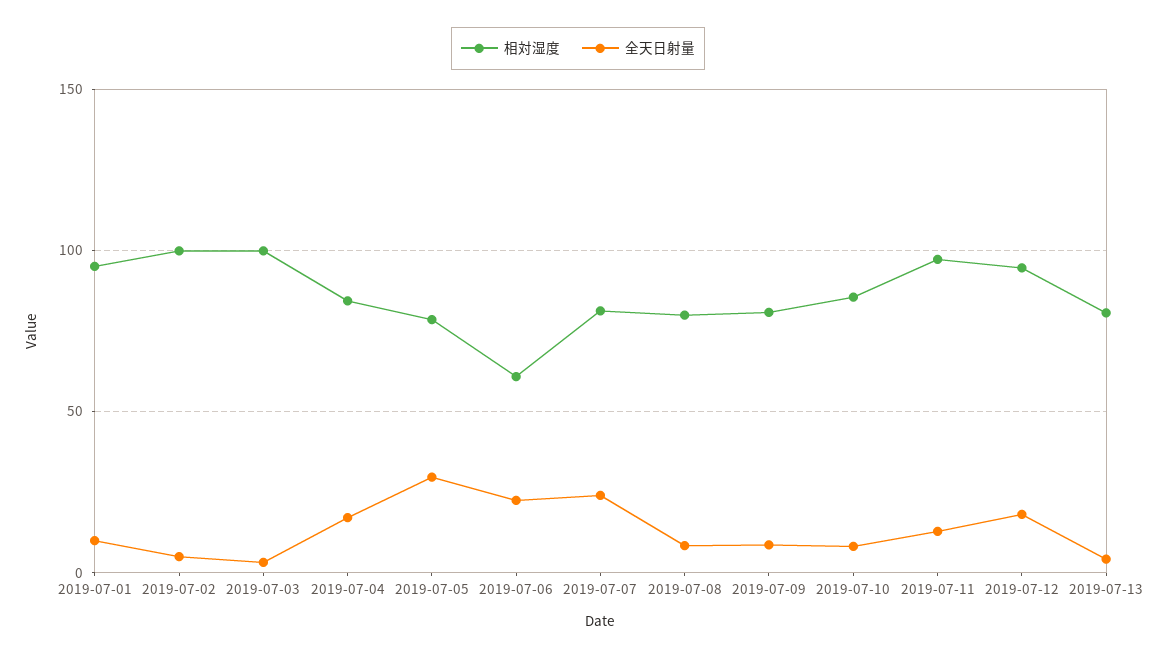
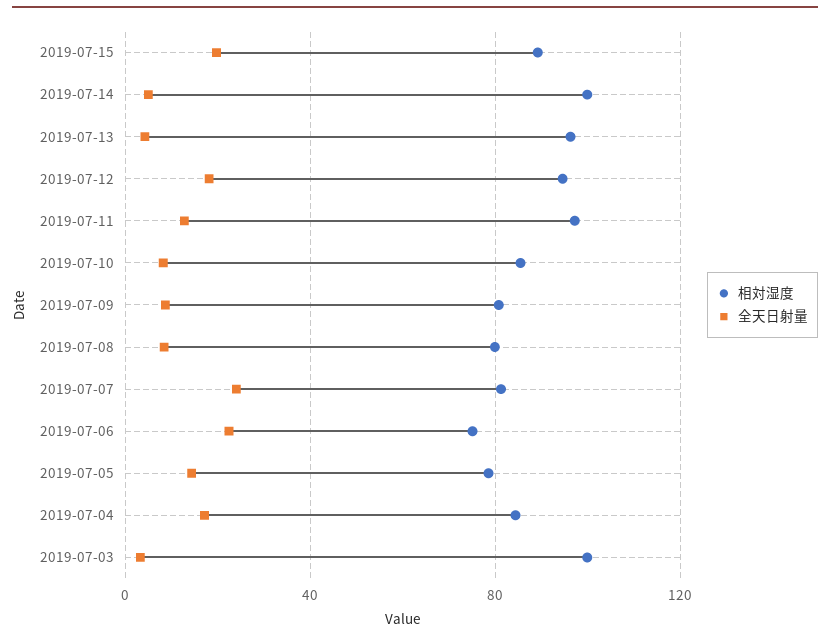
相対湿度, 2019-07-01: 95 -> none
全天日射量, 2019-07-01: 10 -> none
相対湿度, 2019-07-02: 100 -> none
全天日射量, 2019-07-02: 5 -> none
全天日射量, 2019-07-05: 30 -> 15
相対湿度, 2019-07-06: 60 -> 75
相対湿度, 2019-07-13: 80 -> 95
相対湿度, 2019-07-15: none -> 90
全天日射量, 2019-07-15: none -> 20
相対湿度, 2019-07-14: none -> 100
全天日射量, 2019-07-14: none -> 5

